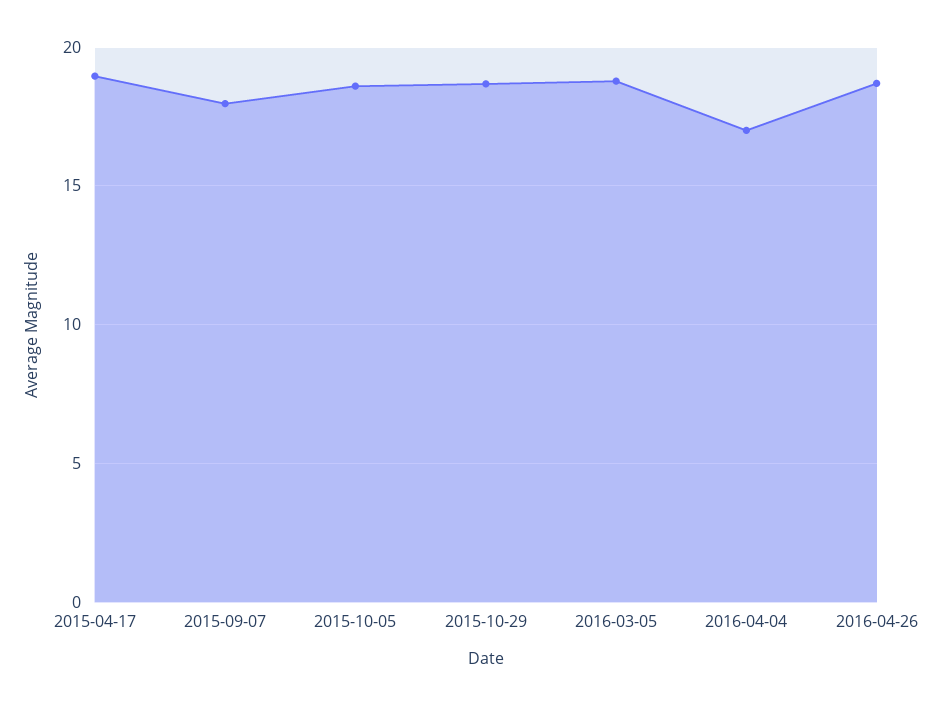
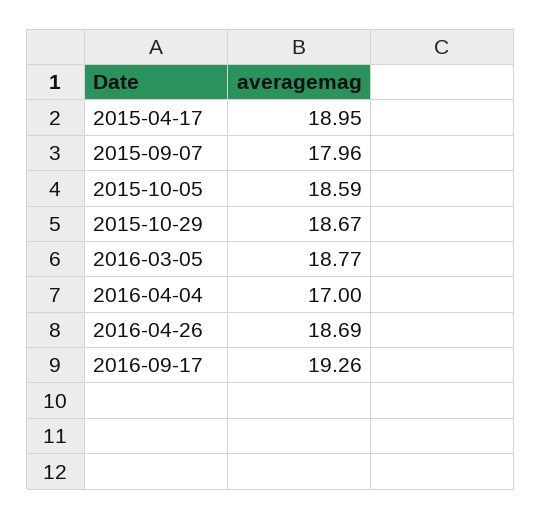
2016-09-17: none -> 19.26

